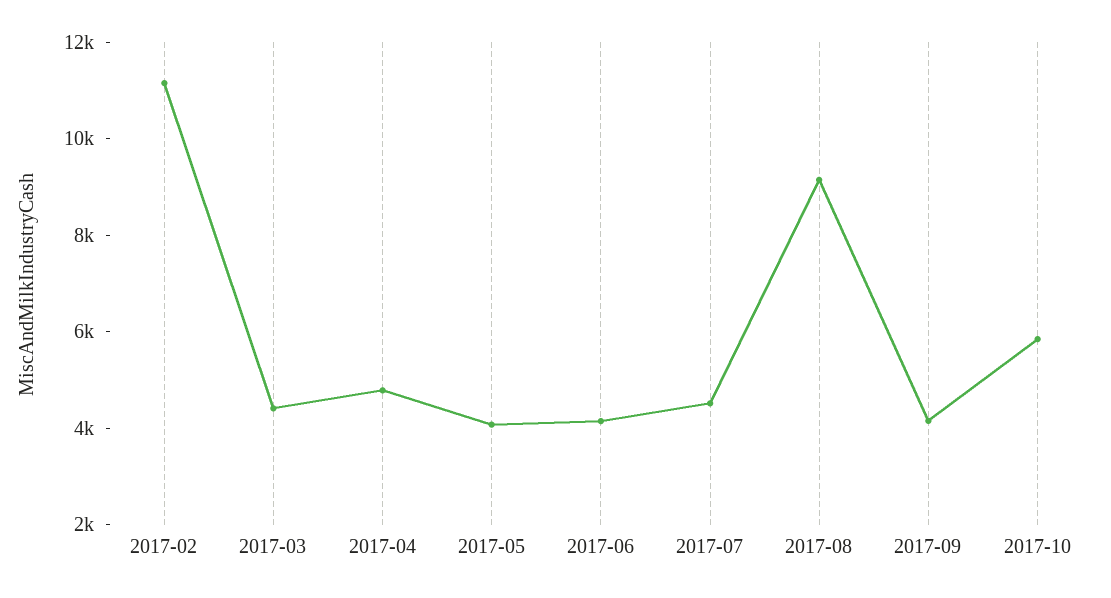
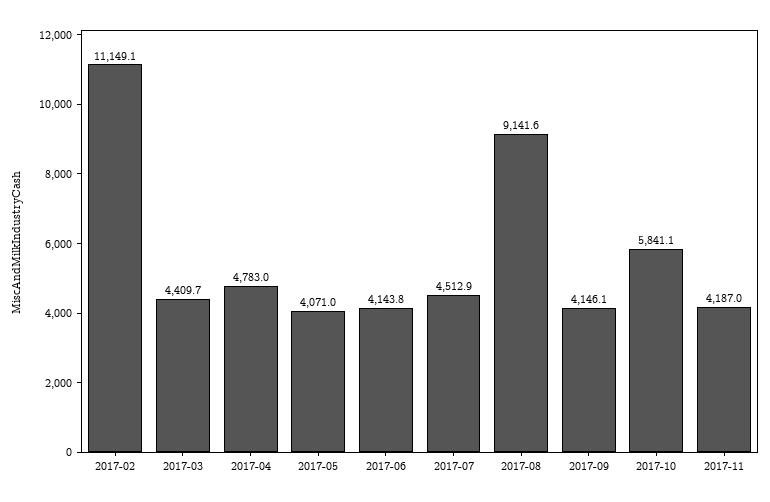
2017-11: none -> 4187

